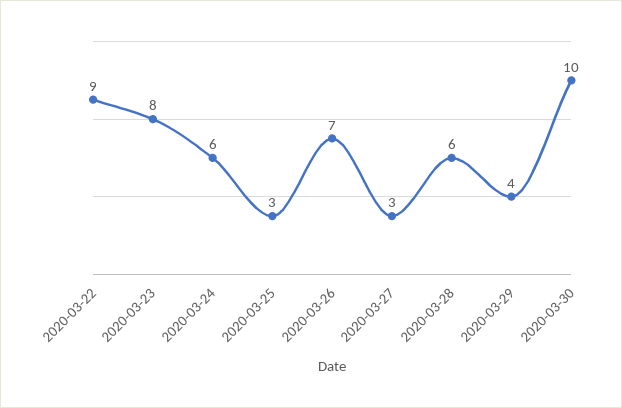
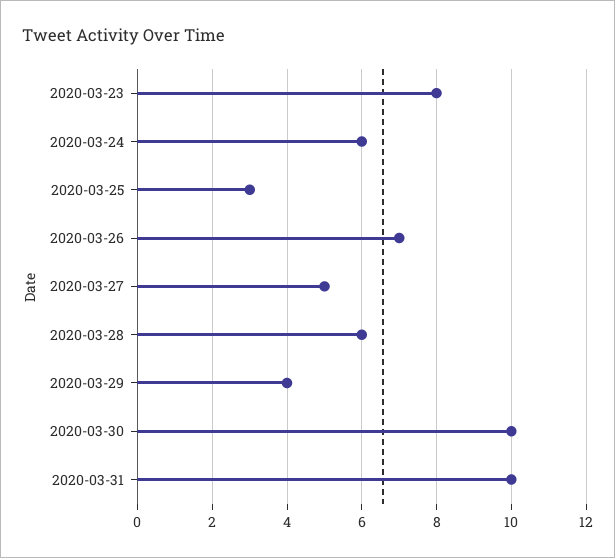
2020-03-22: 9 -> none
2020-03-27: 3 -> 5
2020-03-31: none -> 10

